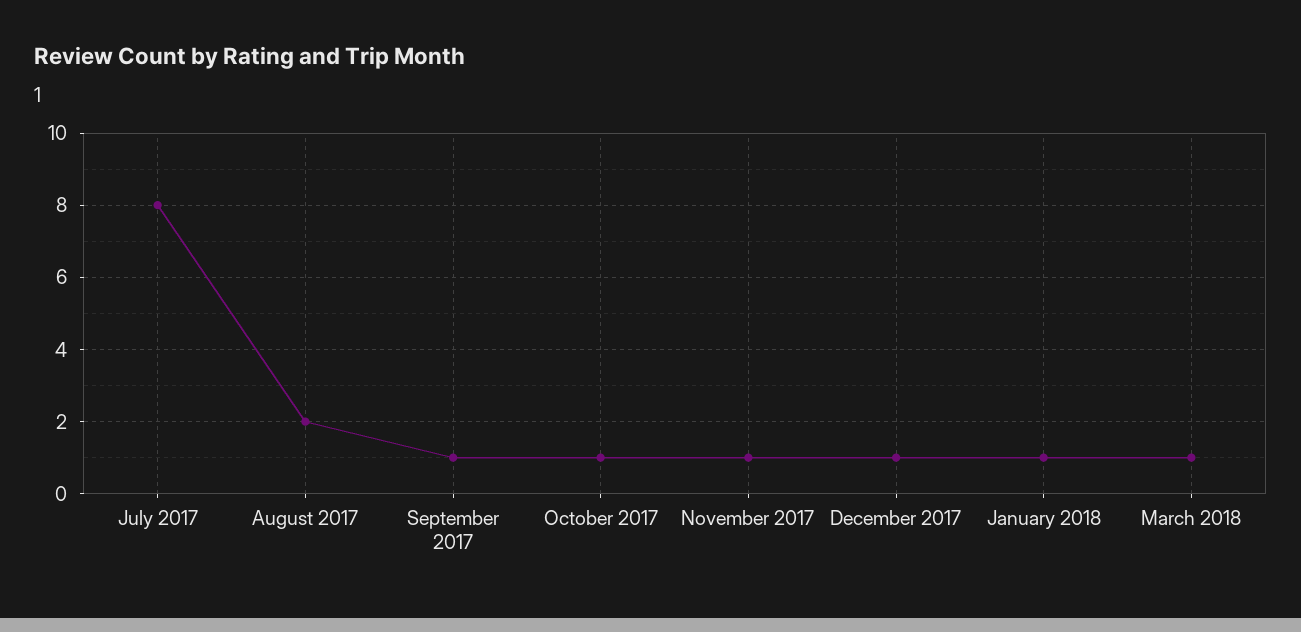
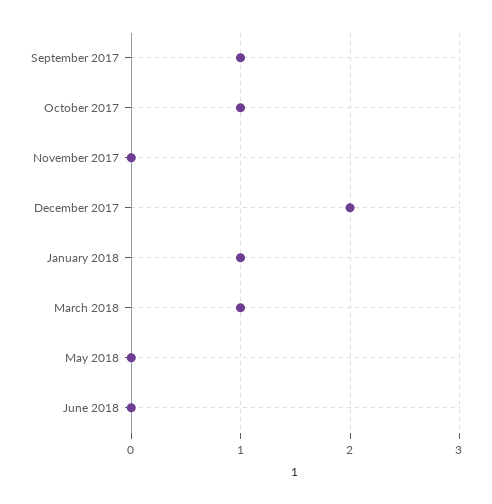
July 2017: 8 -> none
August 2017: 2 -> none
November 2017: 1 -> 0
December 2017: 1 -> 2
May 2018: none -> 0
June 2018: none -> 0

